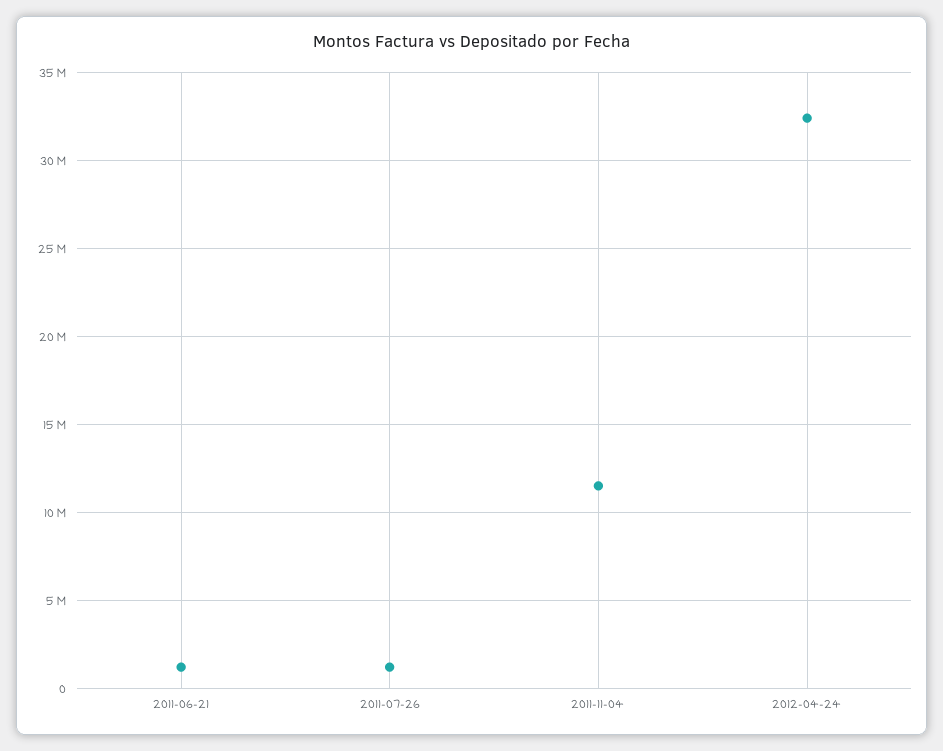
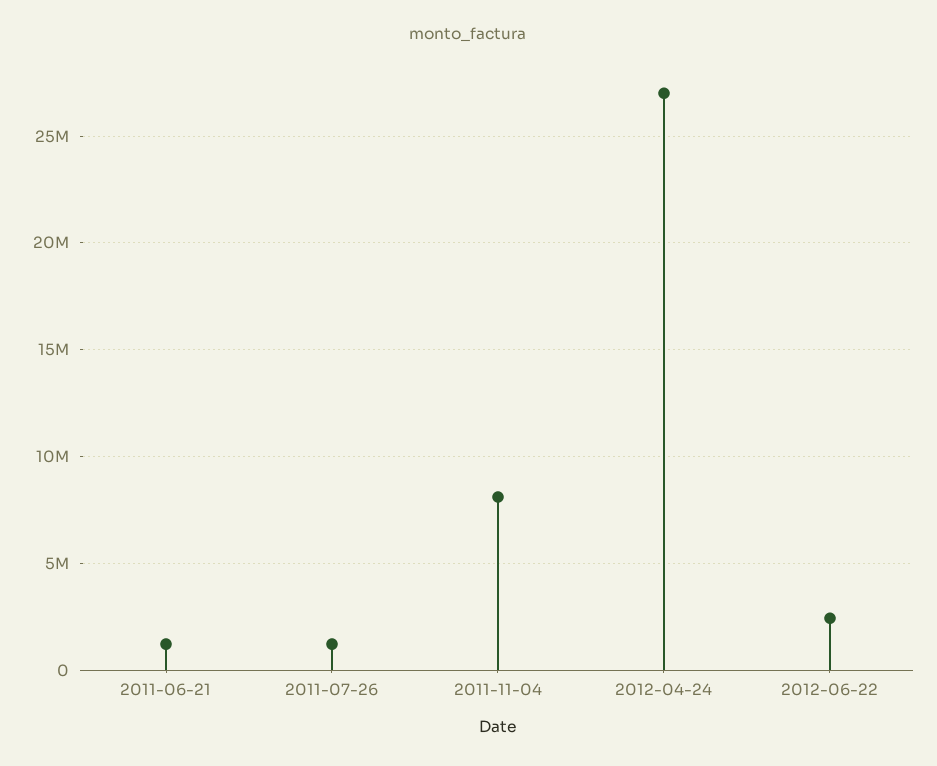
2011-11-04: 11500000 -> 8000000
2012-04-24: 32500000 -> 27000000
2012-06-22: none -> 2500000

